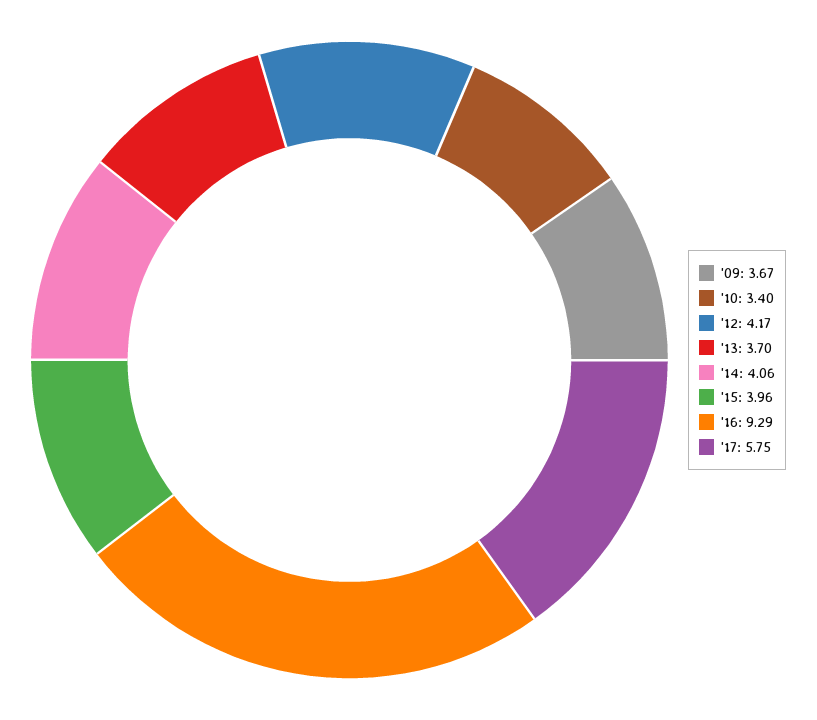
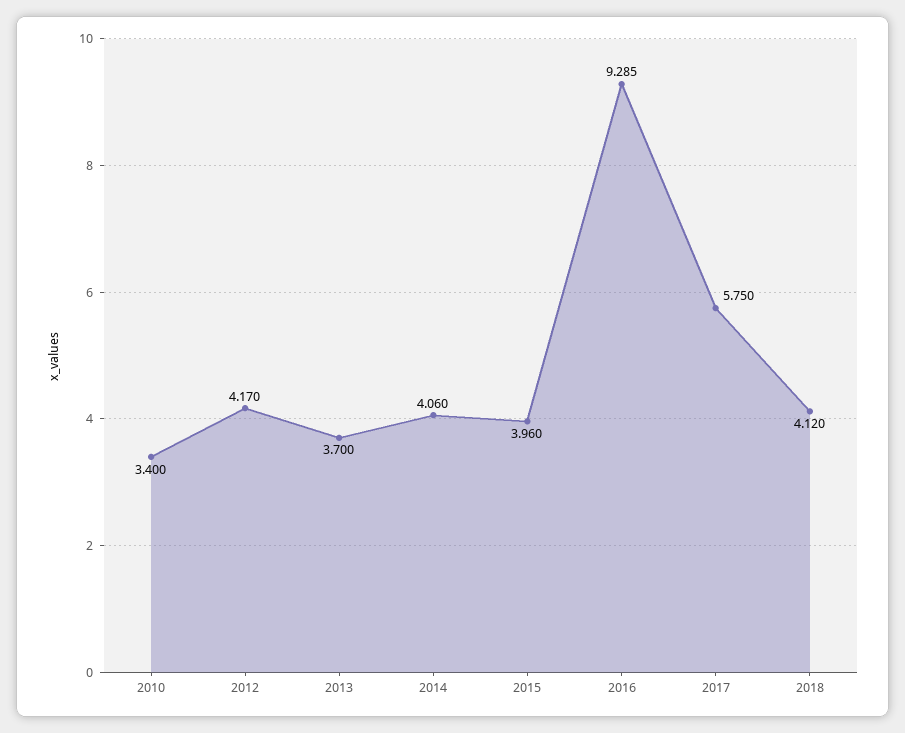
'09: 3.67 -> none
2018: none -> 4.12

